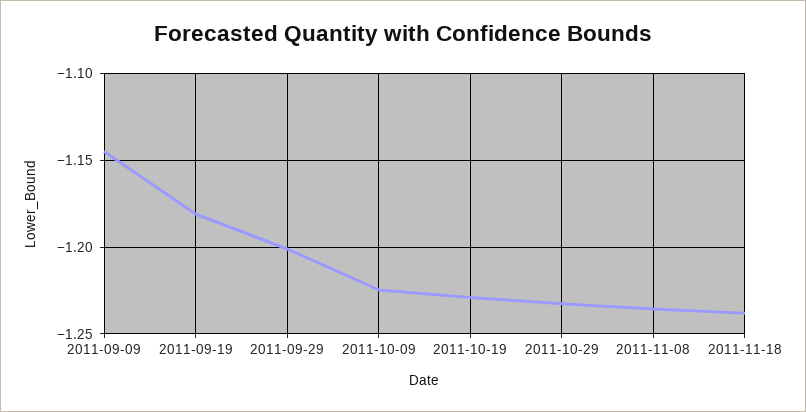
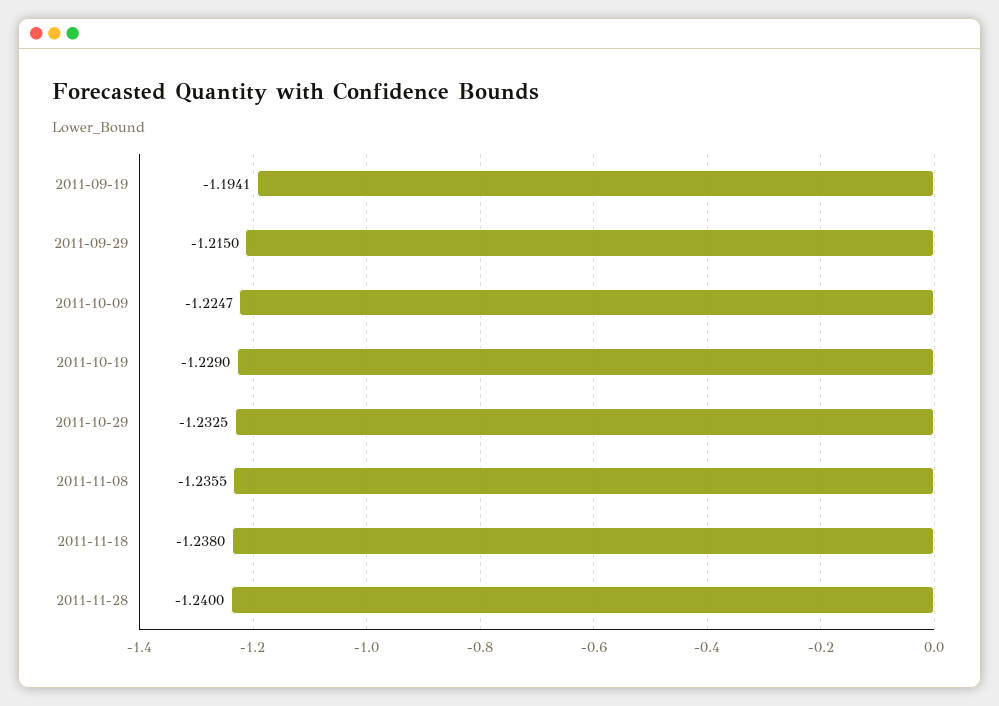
2011-09-09: -1.145 -> none
2011-09-19: -1.18 -> -1.1941
2011-09-29: -1.2 -> -1.215
2011-11-28: none -> -1.24

